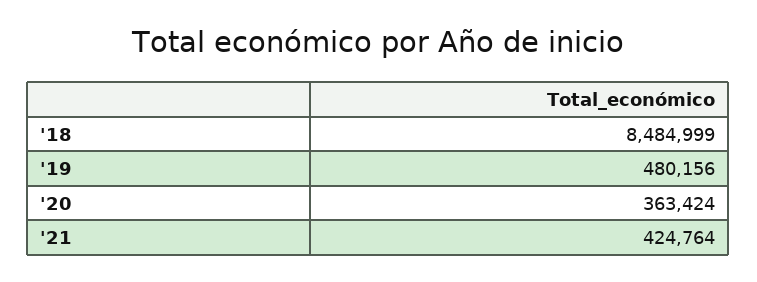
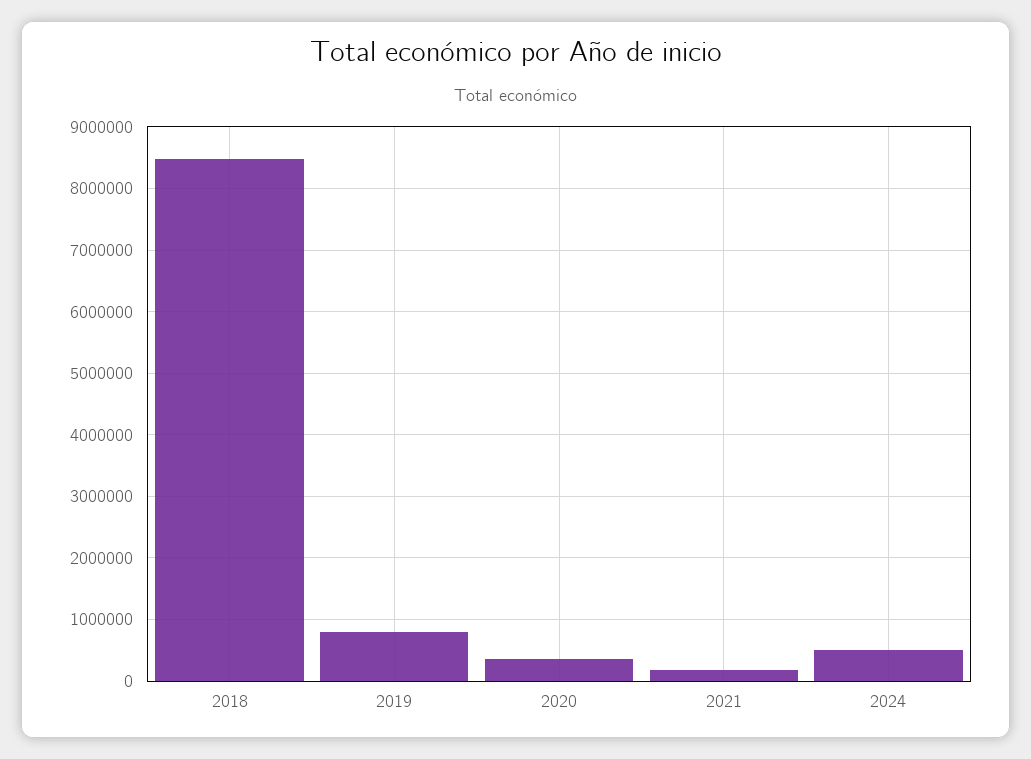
'19: 480156 -> 800000
'21: 424764 -> 200000
2024: none -> 500000

